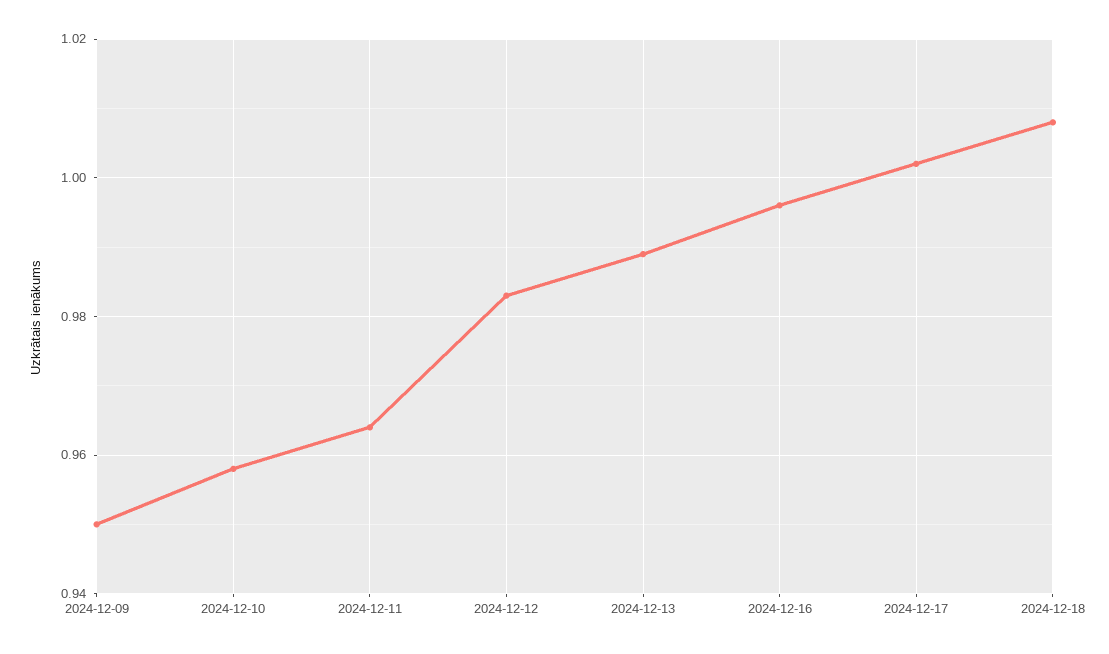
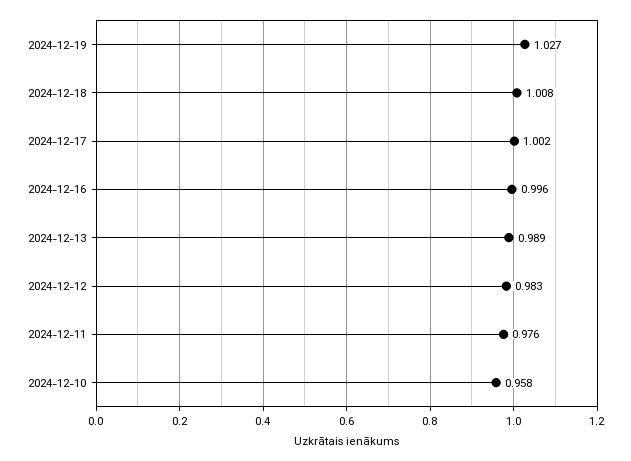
2024-12-09: 0.95 -> none
2024-12-11: 0.965 -> 0.976
2024-12-19: none -> 1.027

